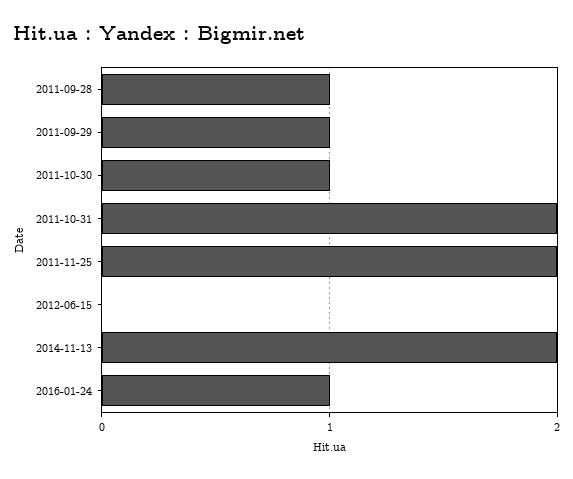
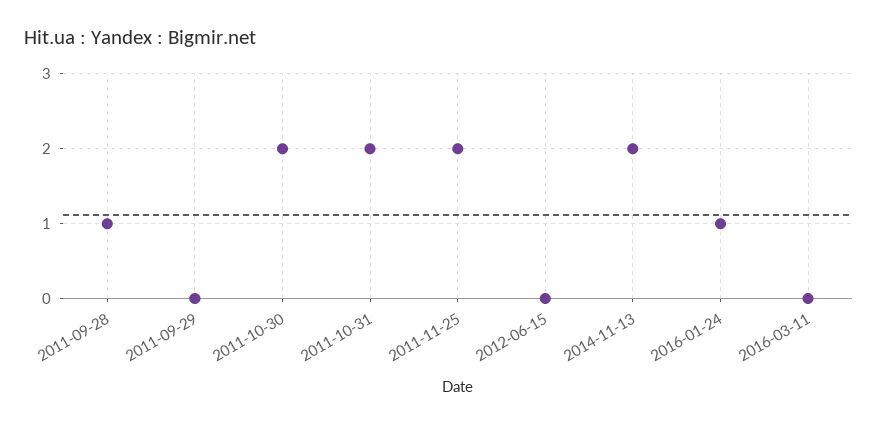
2011-09-29: 1 -> 0
2011-10-30: 1 -> 2
2016-03-11: none -> 0

